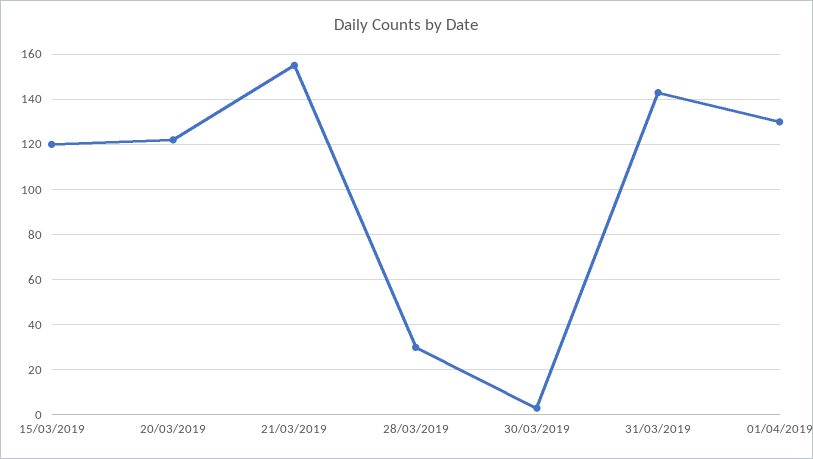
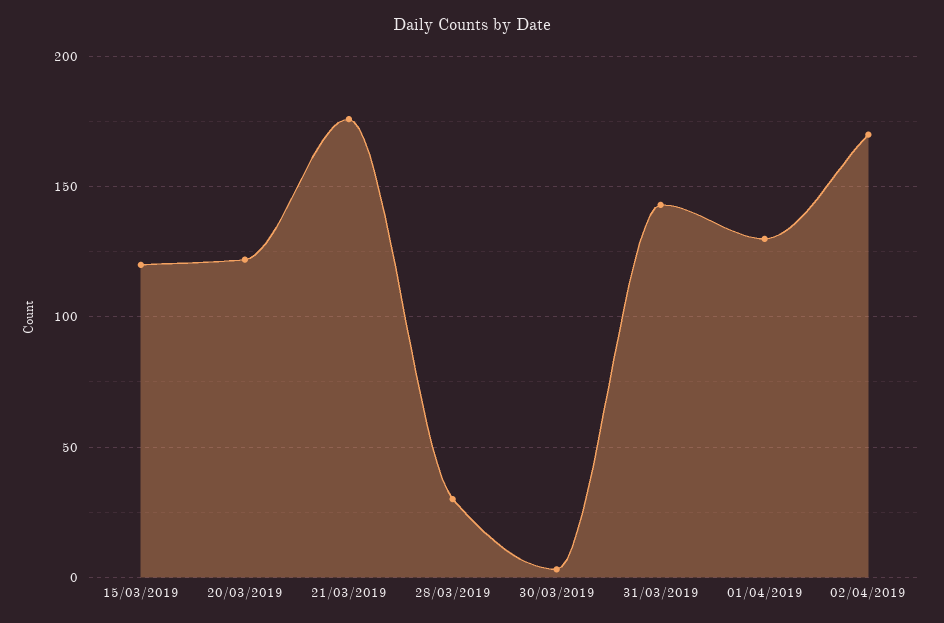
21/03/2019: 155 -> 175
02/04/2019: none -> 170

